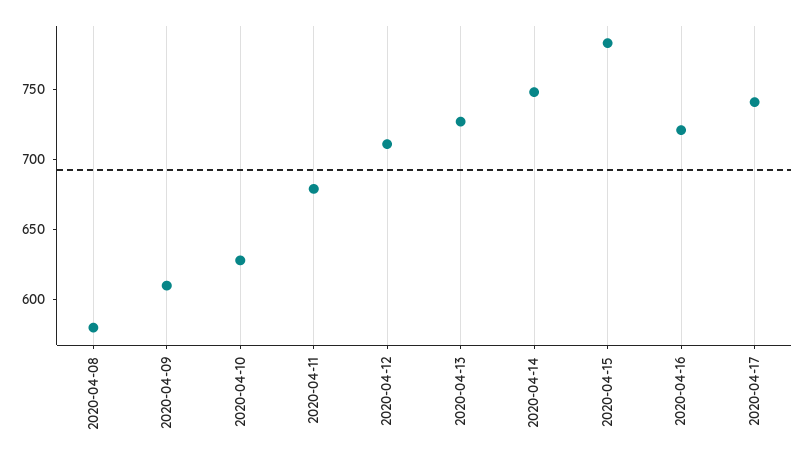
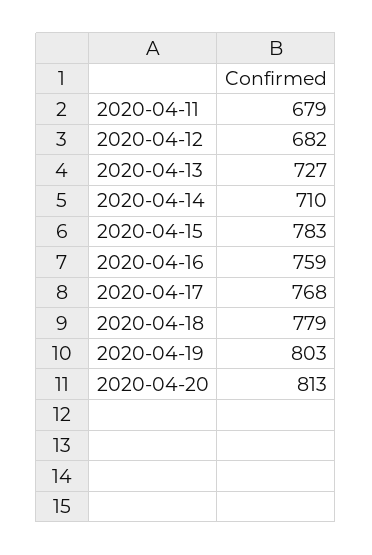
2020-04-08: 580 -> none
2020-04-09: 610 -> none
2020-04-10: 630 -> none
2020-04-12: 710 -> 682
2020-04-14: 750 -> 710
2020-04-16: 720 -> 759
2020-04-17: 740 -> 768
2020-04-18: none -> 779
2020-04-19: none -> 803
2020-04-20: none -> 813

